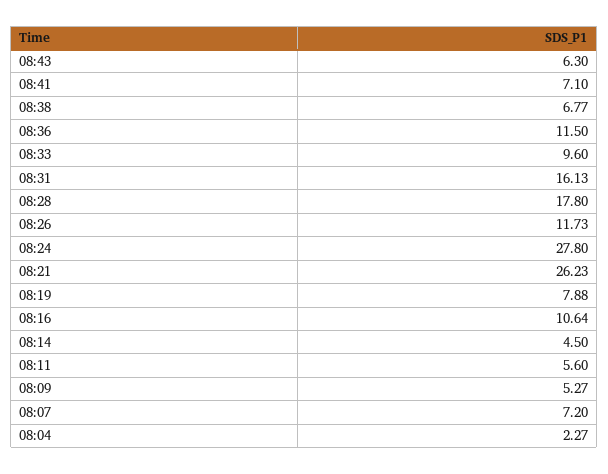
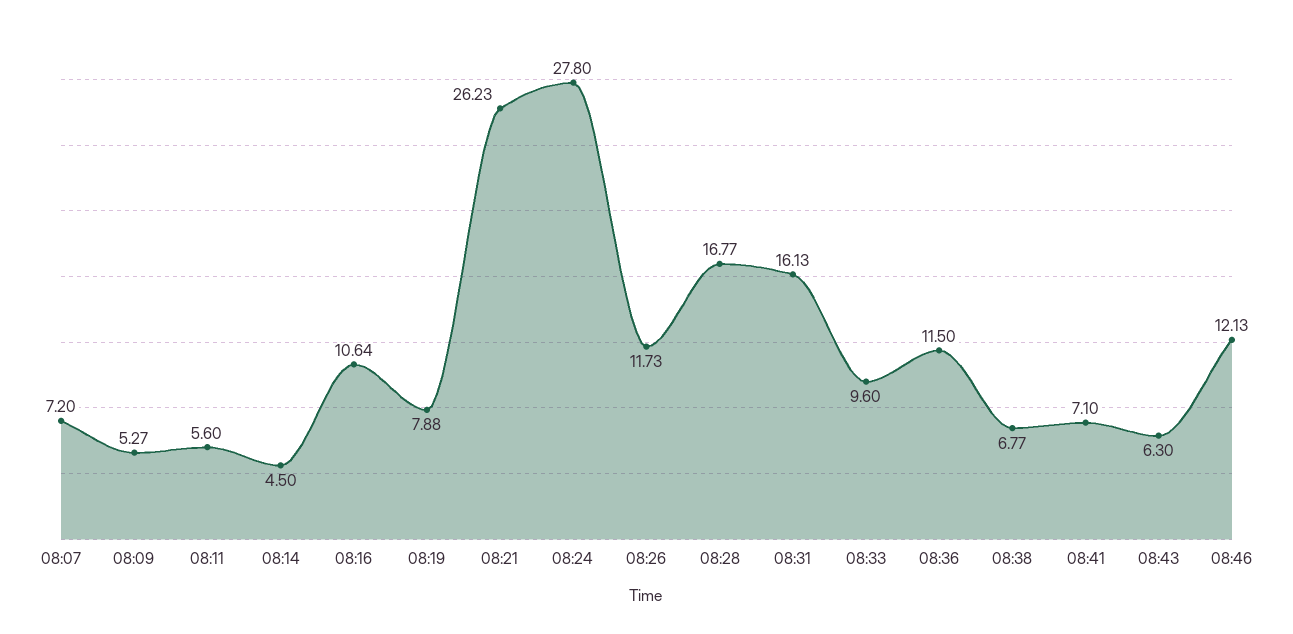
08:28: 17.8 -> 16.77
08:04: 2.27 -> none
08:46: none -> 12.13

